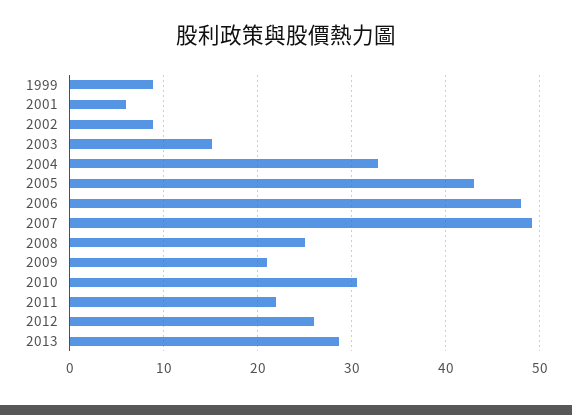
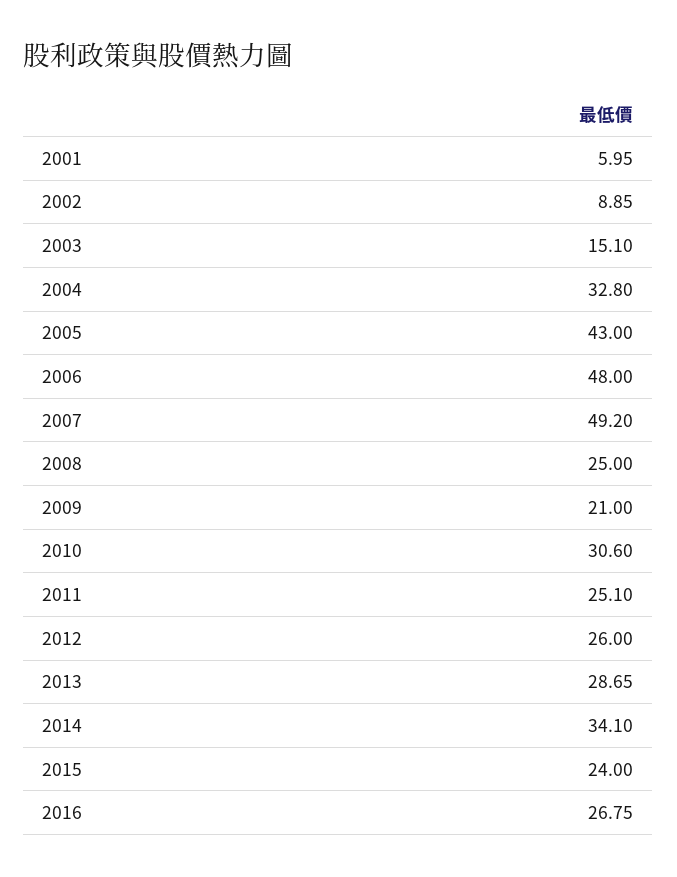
1999: 9 -> none
2011: 22 -> 25.1
2014: none -> 34.1
2015: none -> 24
2016: none -> 26.75

